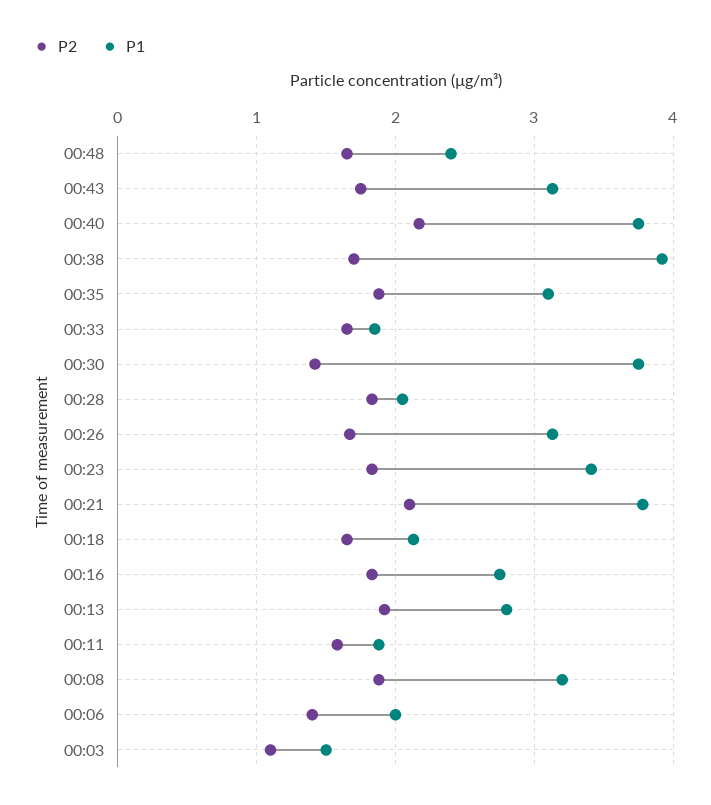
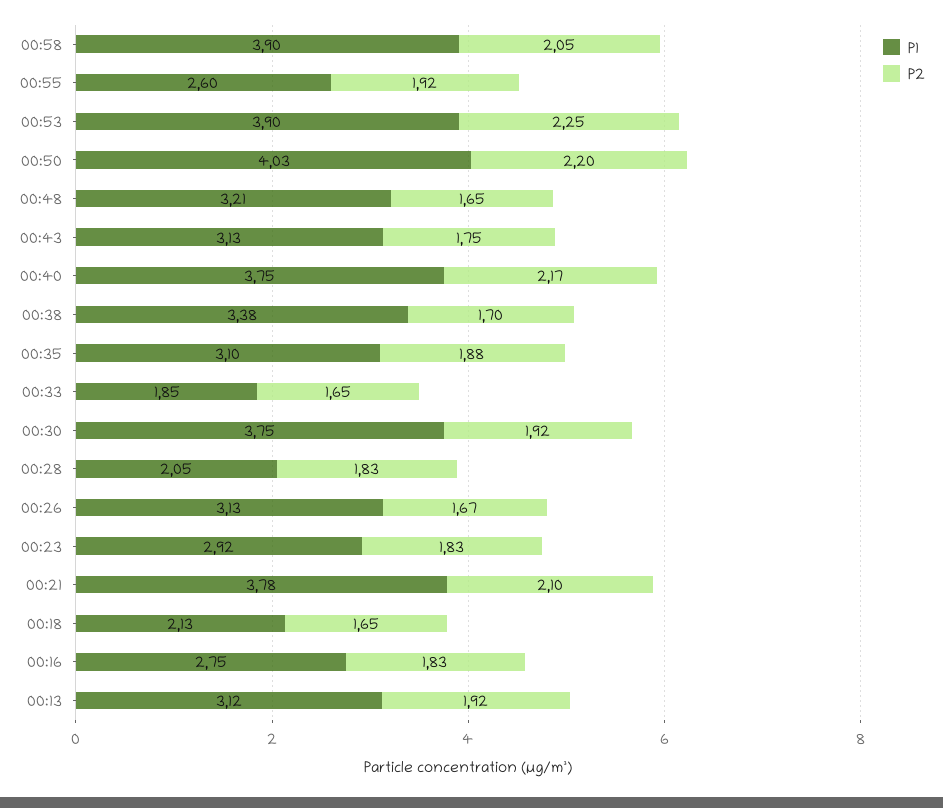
P1, 00:48: 2.4 -> 3.21
P1, 00:38: 3.9 -> 3.38
P2, 00:30: 1.4 -> 1.92
P1, 00:23: 3.4 -> 2.92
P1, 00:13: 2.8 -> 3.12
P2, 00:11: 1.6 -> none
P1, 00:11: 1.9 -> none
P2, 00:08: 1.9 -> none
P1, 00:08: 3.2 -> none
P2, 00:06: 1.4 -> none
P1, 00:06: 2 -> none
P2, 00:03: 1.1 -> none
P1, 00:03: 1.5 -> none
P1, 00:58: none -> 3.9
P2, 00:58: none -> 2.05
P1, 00:55: none -> 2.6
P2, 00:55: none -> 1.92
P1, 00:53: none -> 3.9
P2, 00:53: none -> 2.25
P1, 00:50: none -> 4.03
P2, 00:50: none -> 2.2

